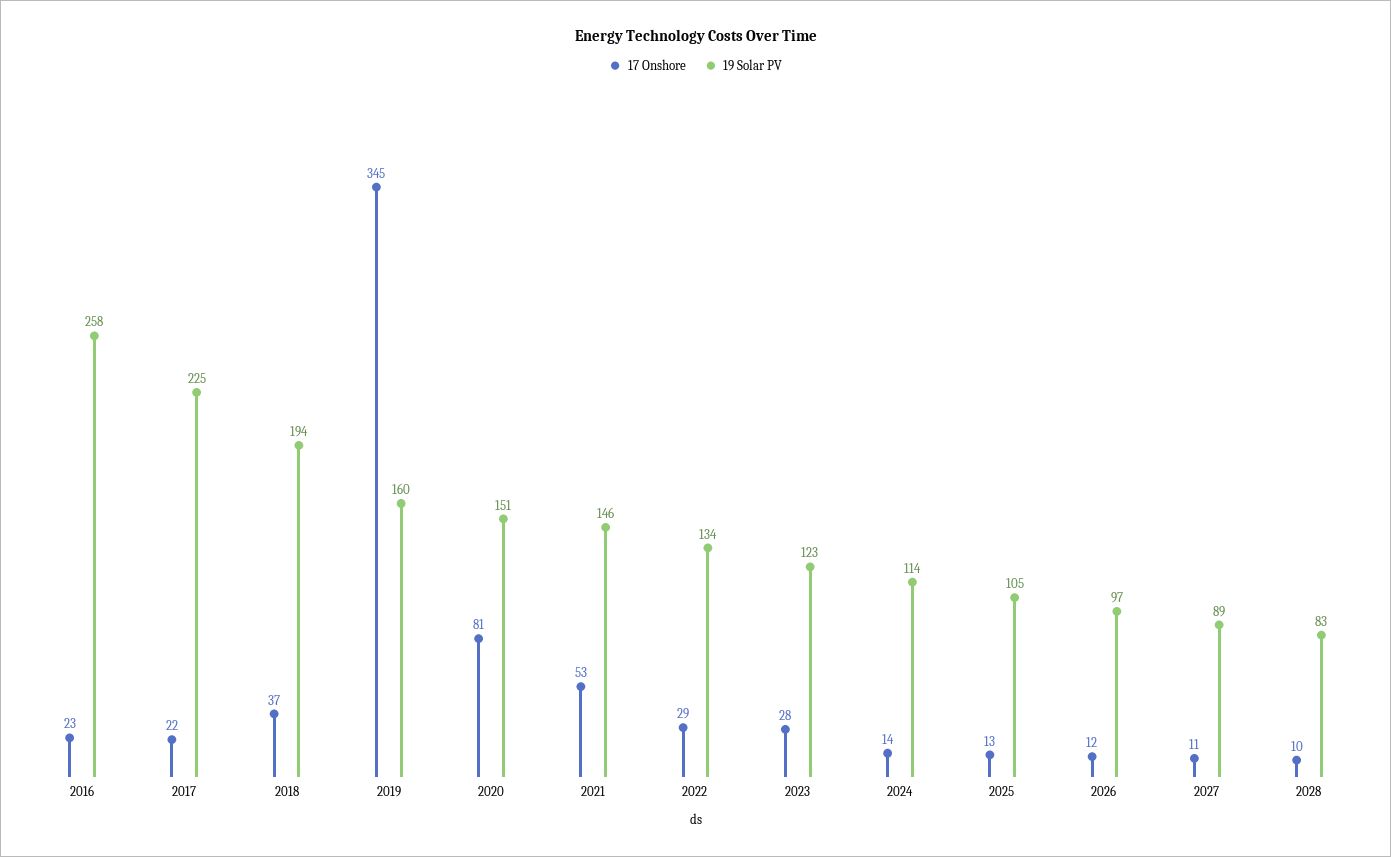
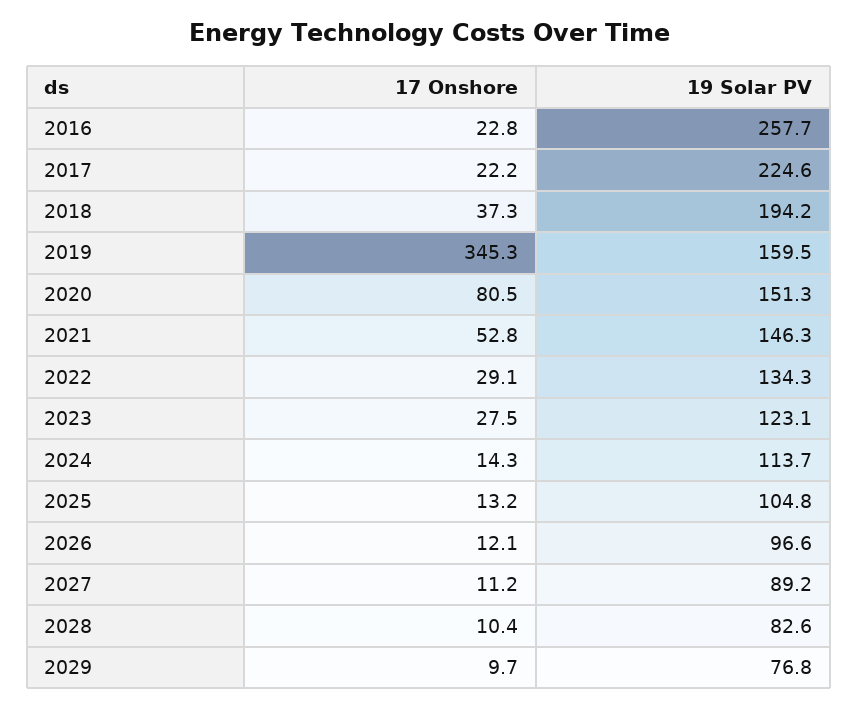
17 Onshore, 2029: none -> 9.7
19 Solar PV, 2029: none -> 76.8

